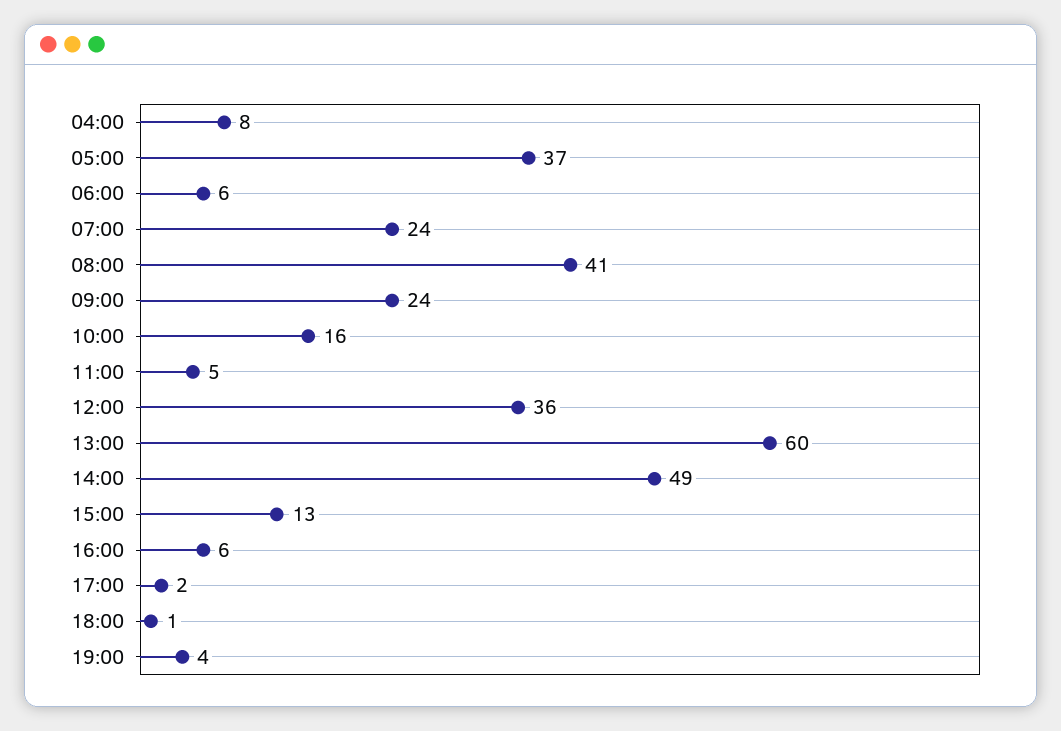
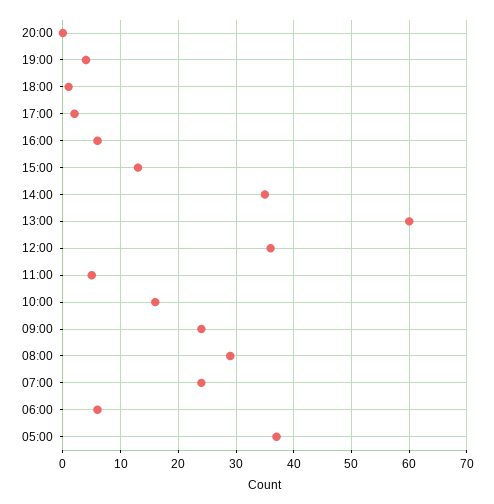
04:00: 8 -> none
08:00: 41 -> 30
14:00: 49 -> 35
20:00: none -> 0

